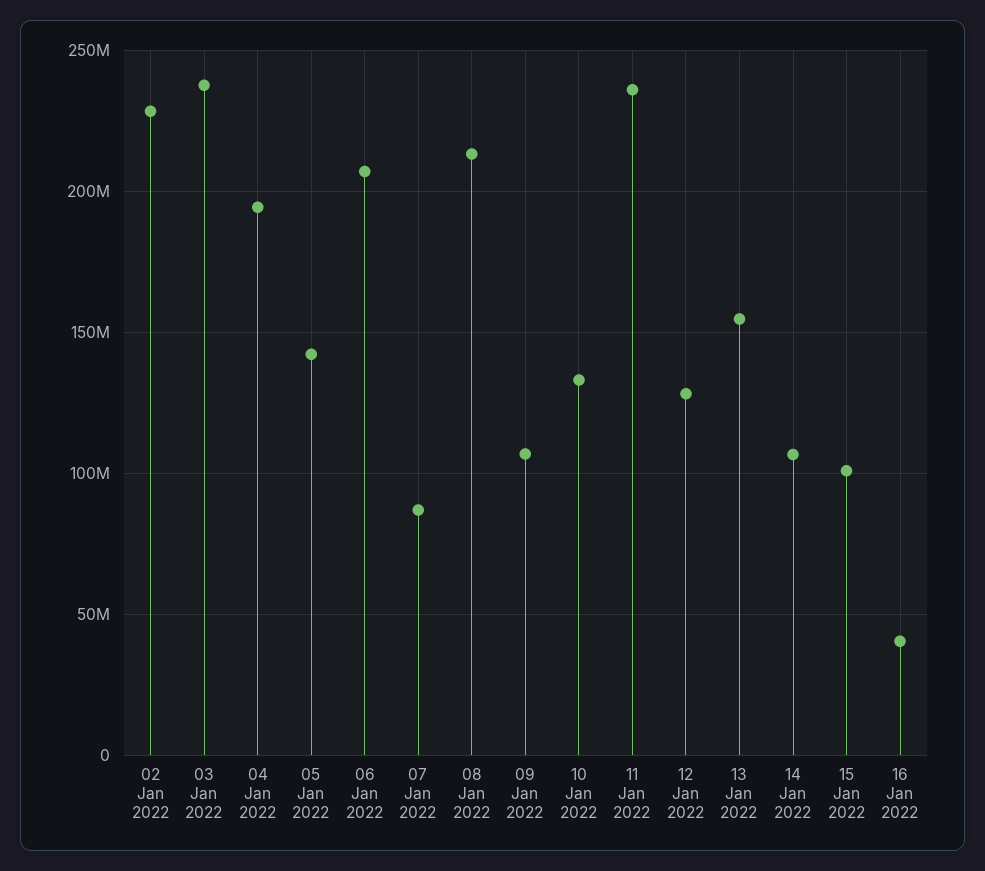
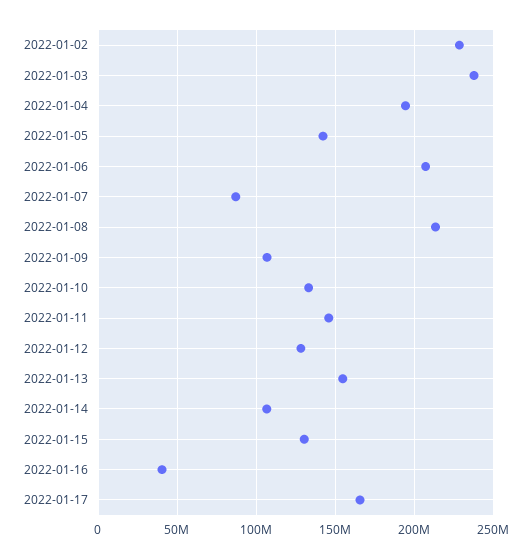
11 Jan 2022: 235000000 -> 145000000
15 Jan 2022: 100000000 -> 130000000
2022-01-17: none -> 165000000

